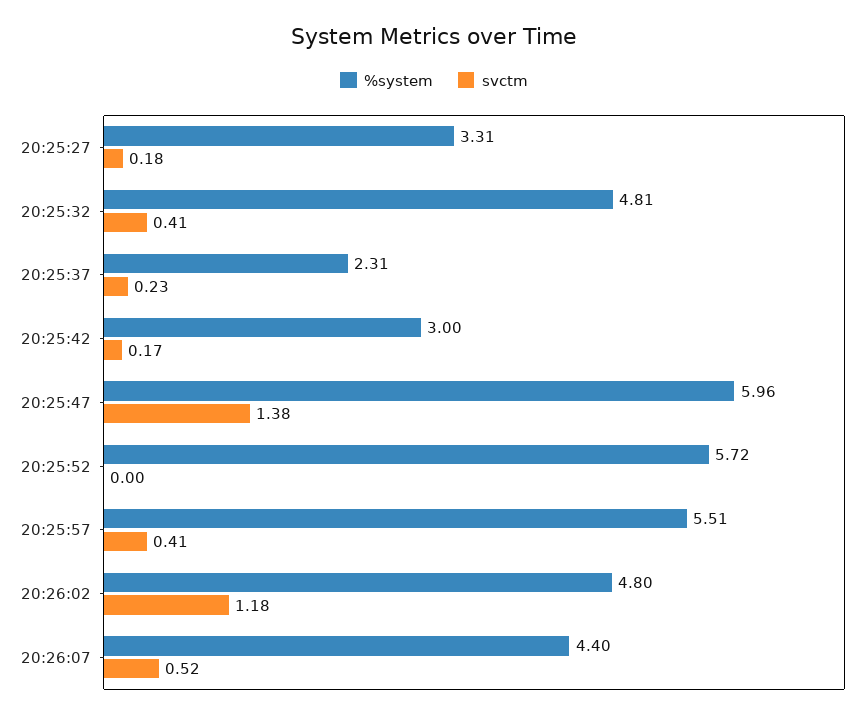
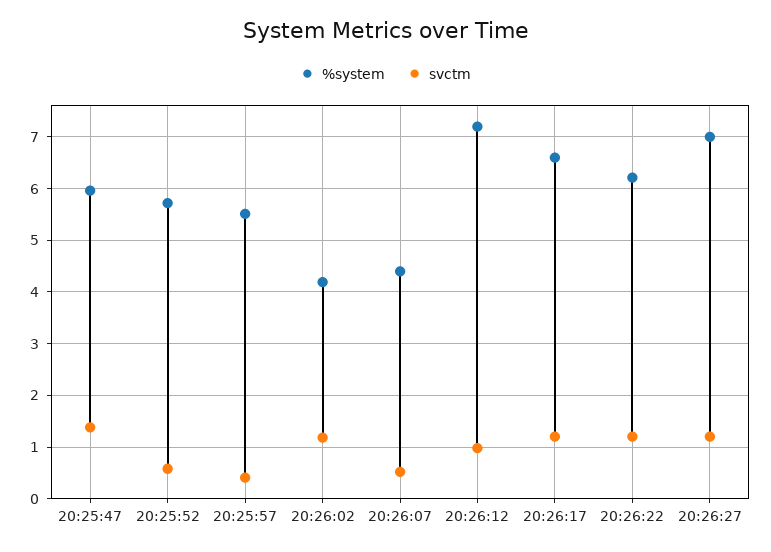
%system, 20:25:27: 3.31 -> none
svctm, 20:25:27: 0.18 -> none
%system, 20:25:32: 4.81 -> none
svctm, 20:25:32: 0.41 -> none
%system, 20:25:37: 2.31 -> none
svctm, 20:25:37: 0.23 -> none
%system, 20:25:42: 3 -> none
svctm, 20:25:42: 0.17 -> none
svctm, 20:25:52: 0 -> 0.6
%system, 20:26:02: 4.8 -> 4.2
%system, 20:26:12: none -> 7.2
svctm, 20:26:12: none -> 1
%system, 20:26:17: none -> 6.6
svctm, 20:26:17: none -> 1.2
%system, 20:26:22: none -> 6.2
svctm, 20:26:22: none -> 1.2
%system, 20:26:27: none -> 7
svctm, 20:26:27: none -> 1.2

